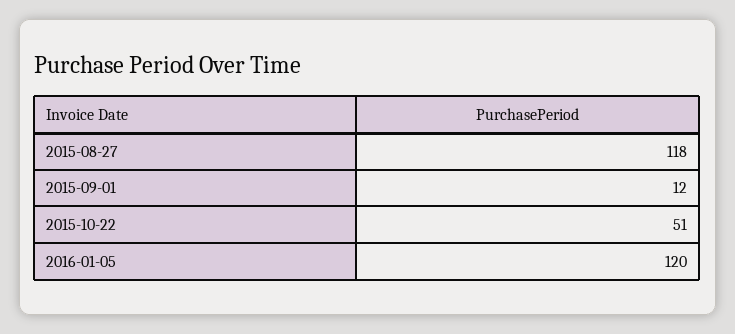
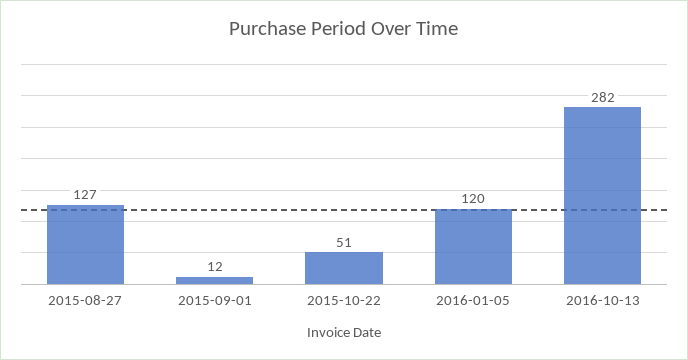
2015-08-27: 118 -> 127
2016-10-13: none -> 282

